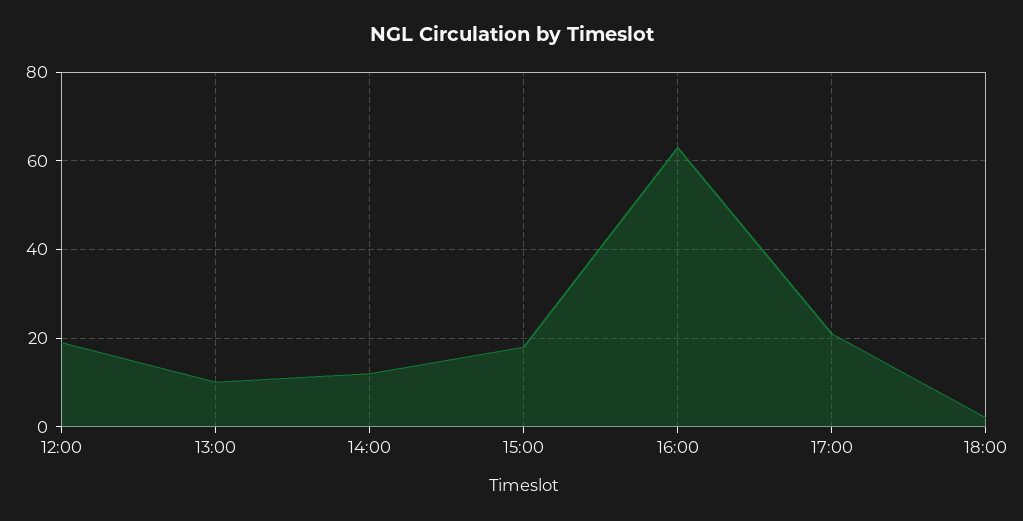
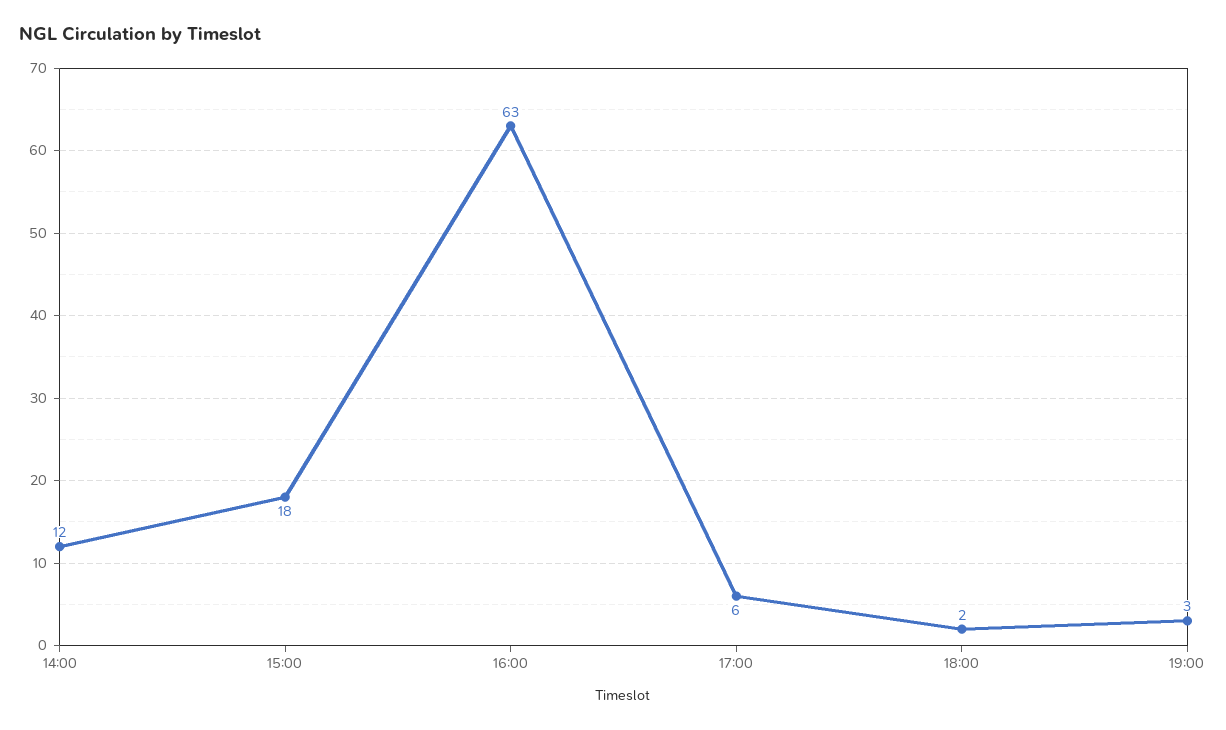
12:00: 20 -> none
13:00: 10 -> none
17:00: 20 -> 6
19:00: none -> 3

